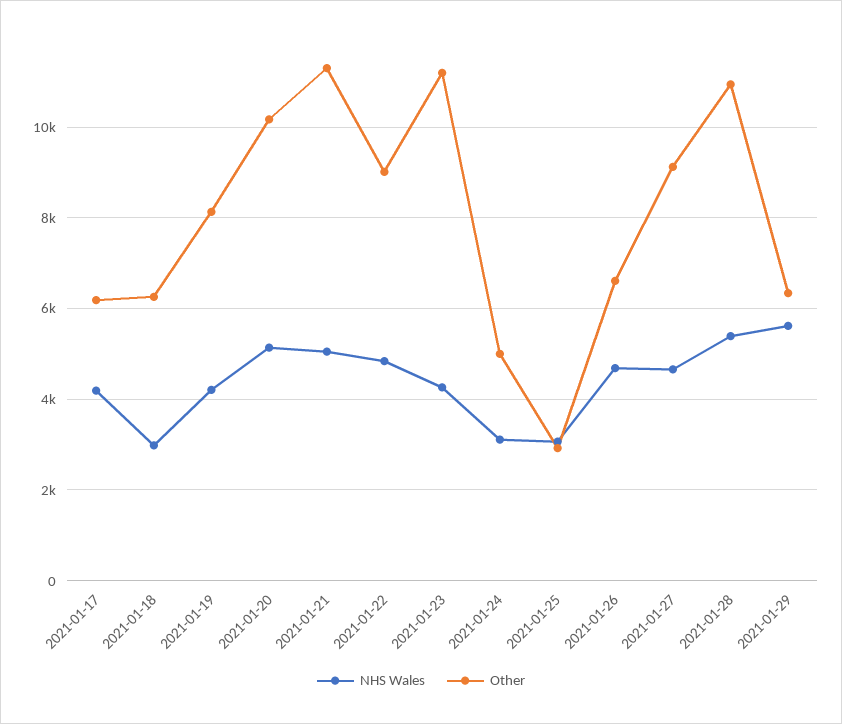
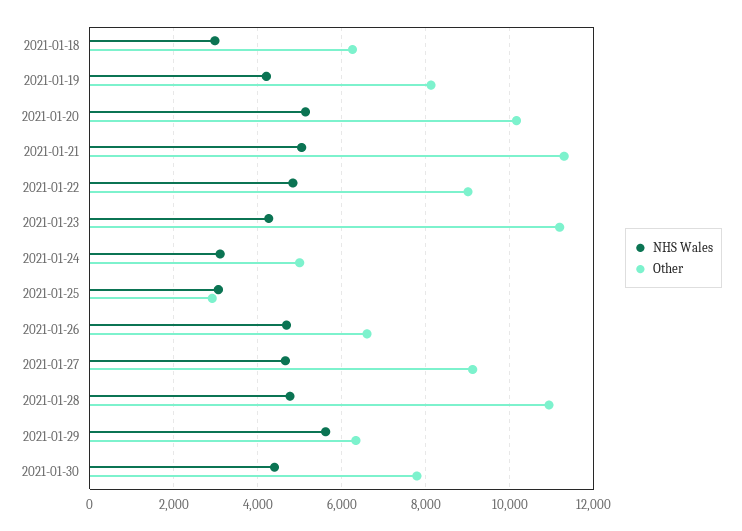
NHS Wales, 2021-01-17: 4200 -> none
Other, 2021-01-17: 6200 -> none
NHS Wales, 2021-01-28: 5400 -> 4800
NHS Wales, 2021-01-30: none -> 4400
Other, 2021-01-30: none -> 7800

